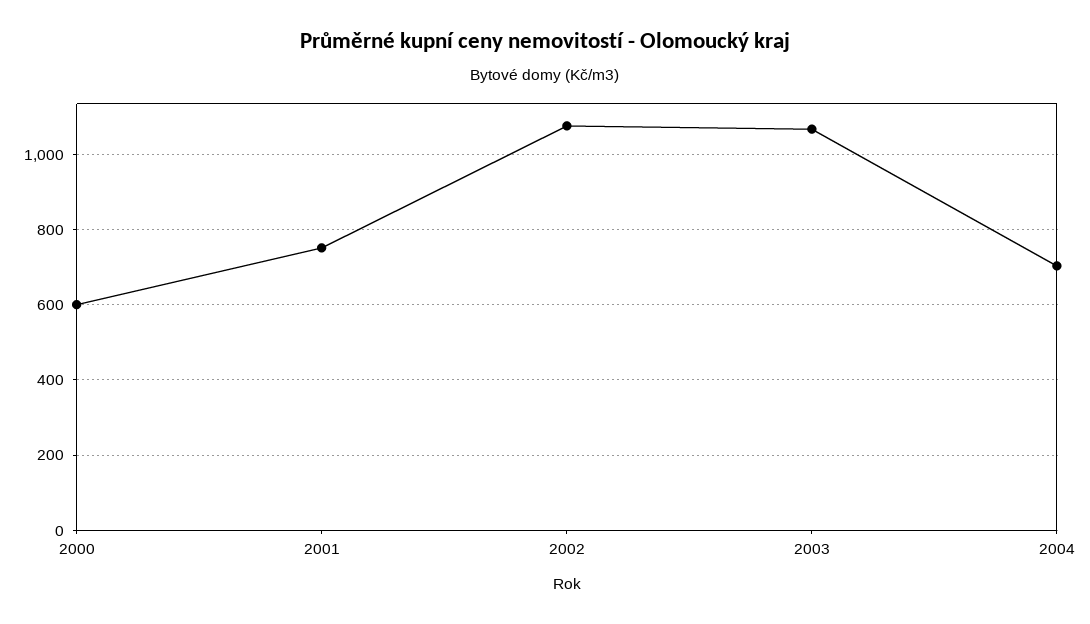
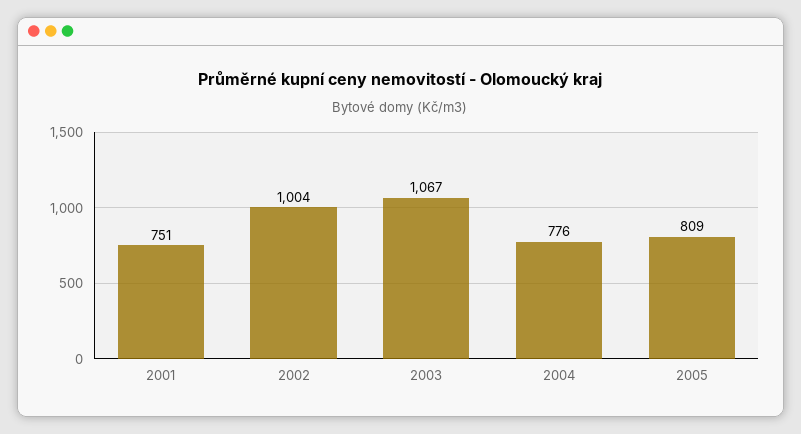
2000: 600 -> none
2002: 1080 -> 1004
2004: 700 -> 776
2005: none -> 809

